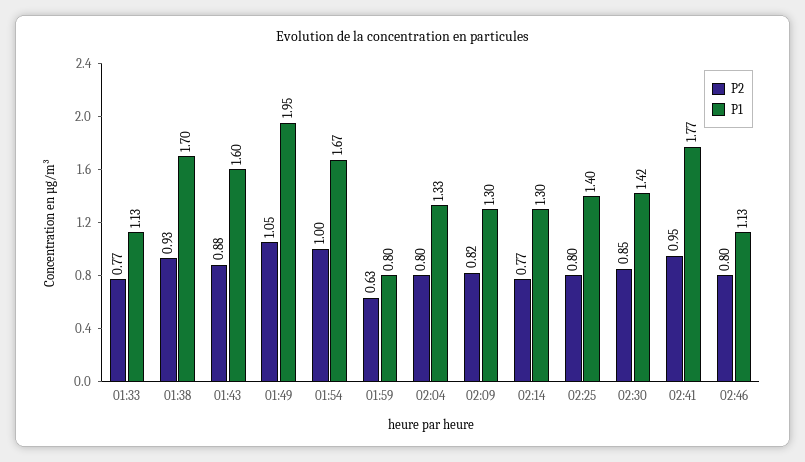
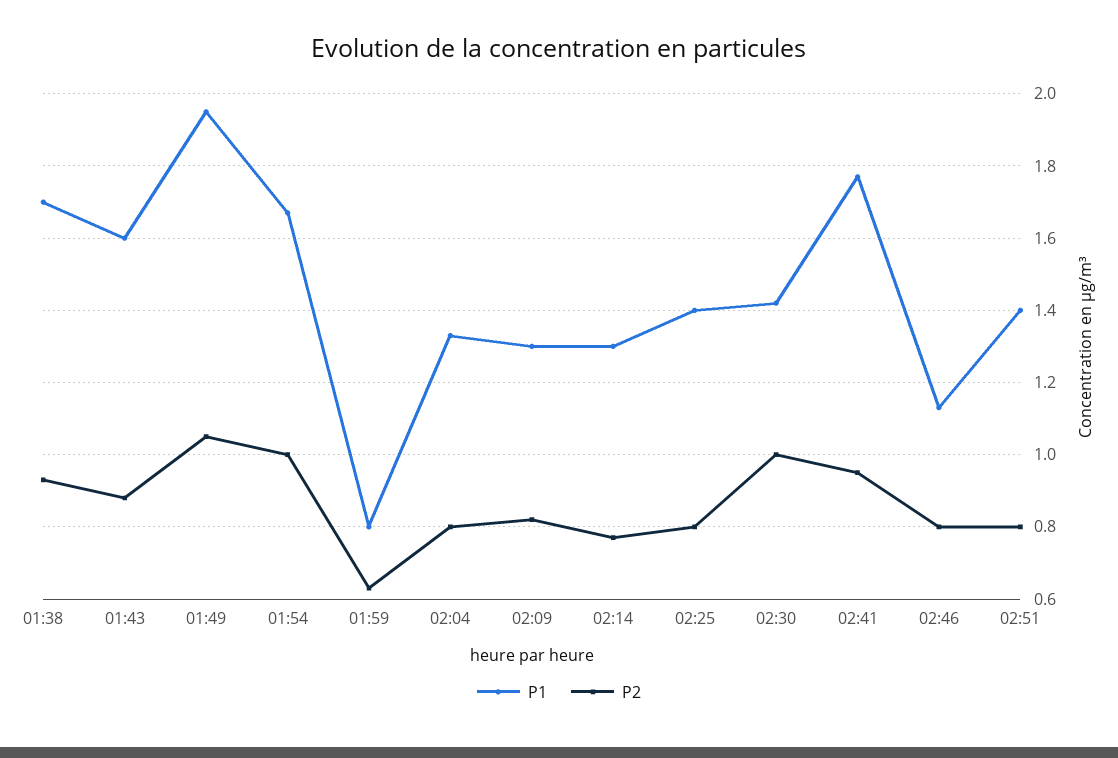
P2, 01:33: 0.77 -> none
P1, 01:33: 1.13 -> none
P2, 02:30: 0.85 -> 1
P1, 02:51: none -> 1.4
P2, 02:51: none -> 0.8

